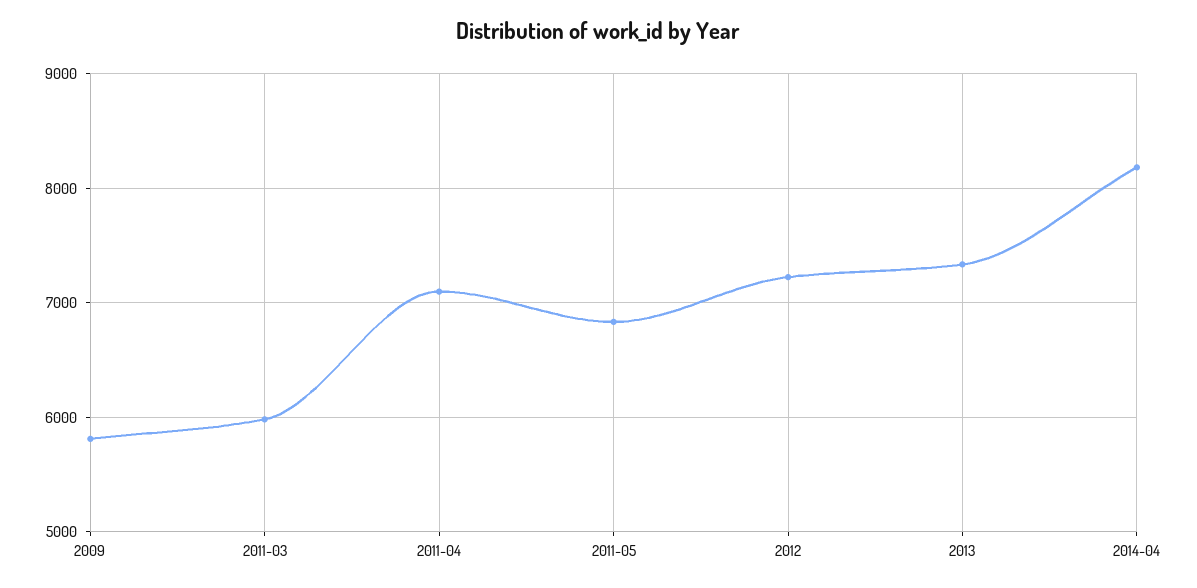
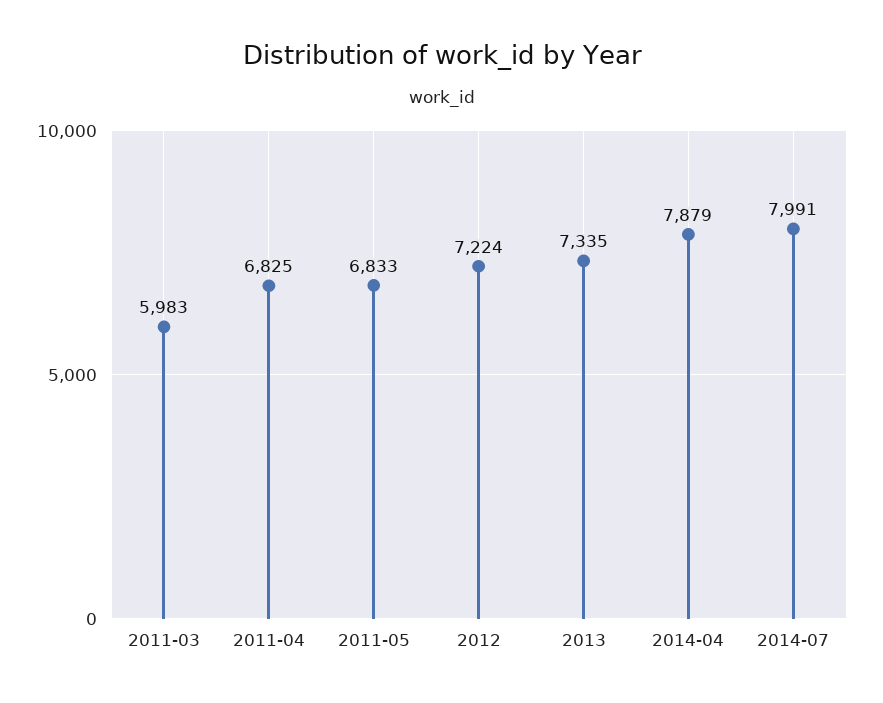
2009: 5800 -> none
2011-04: 7100 -> 6825
2014-04: 8200 -> 7879
2014-07: none -> 7991

